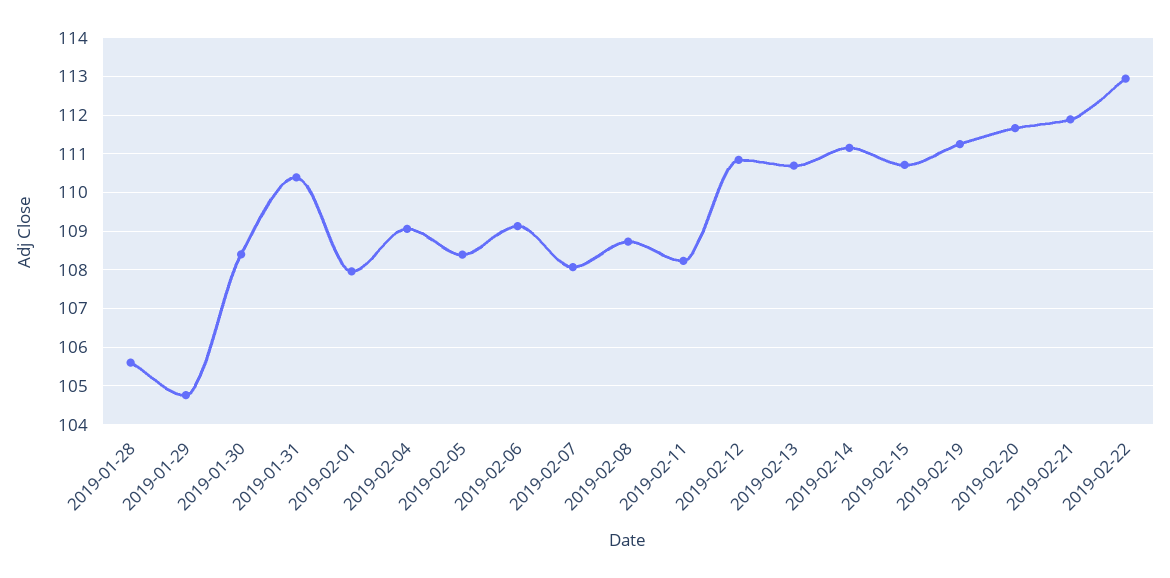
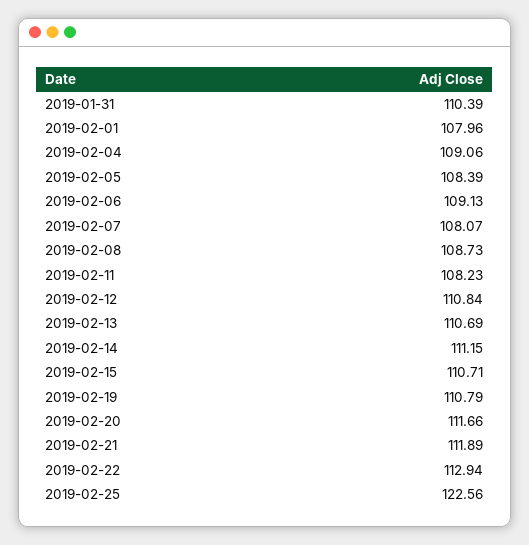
2019-01-28: 105.6 -> none
2019-01-29: 104.8 -> none
2019-01-30: 108.4 -> none
2019-02-19: 111.2 -> 110.79
2019-02-25: none -> 122.56

